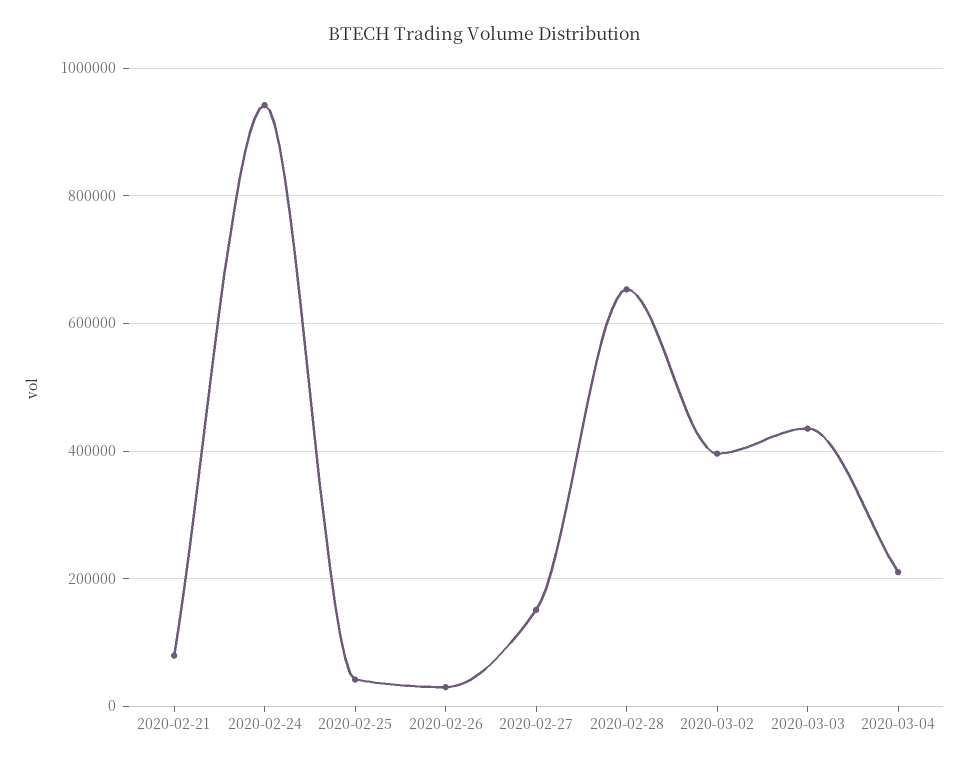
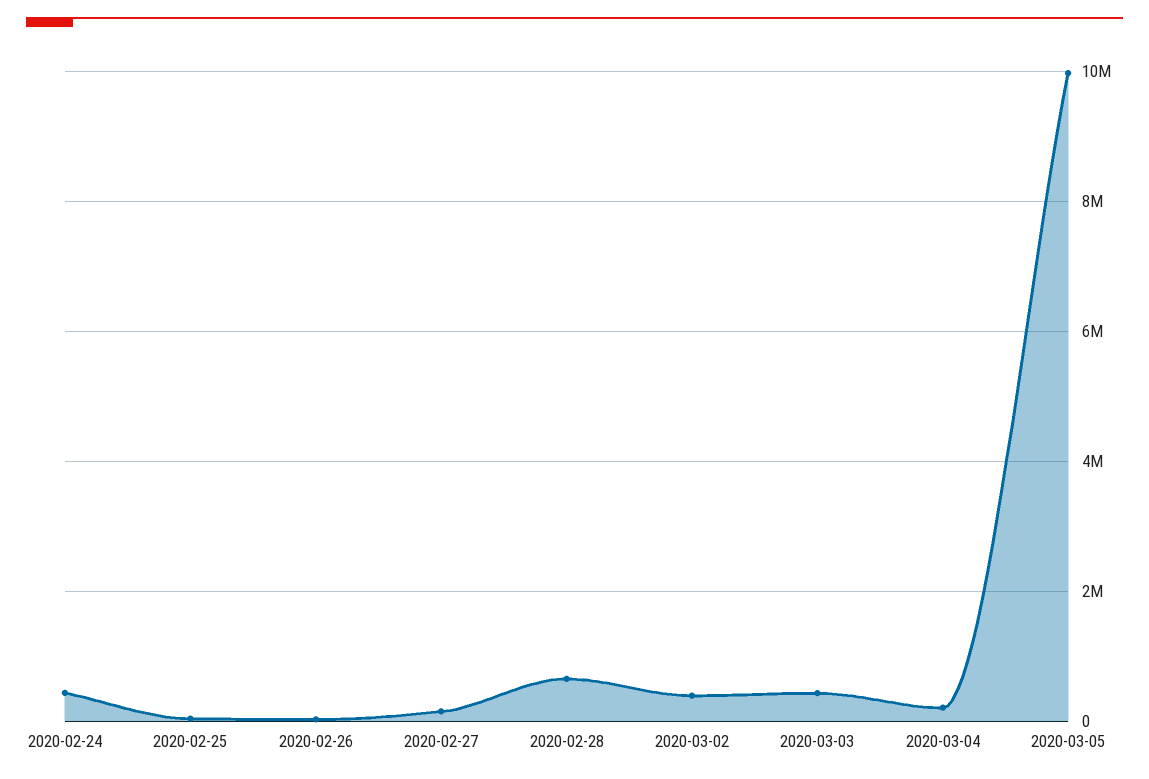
2020-02-21: 80000 -> none
2020-02-24: 940000 -> 400000
2020-03-05: none -> 10000000

